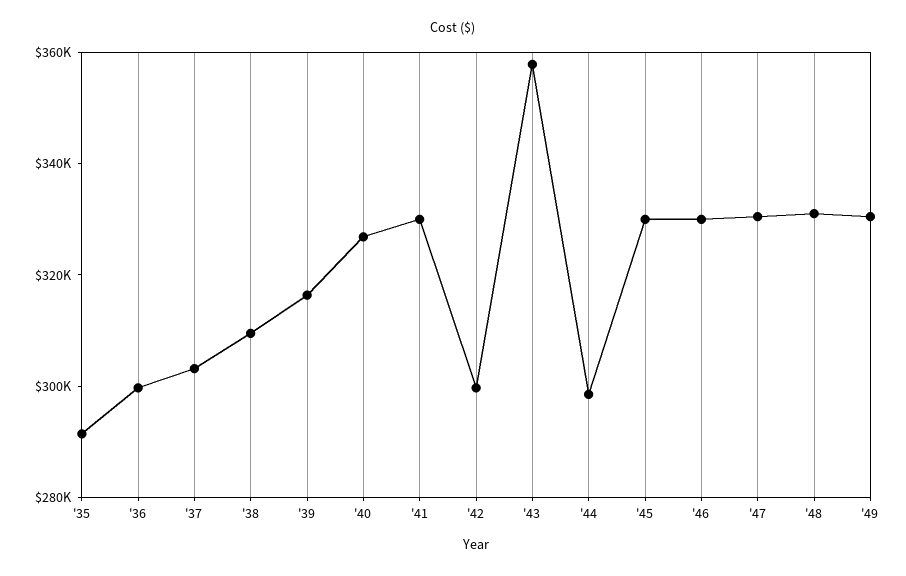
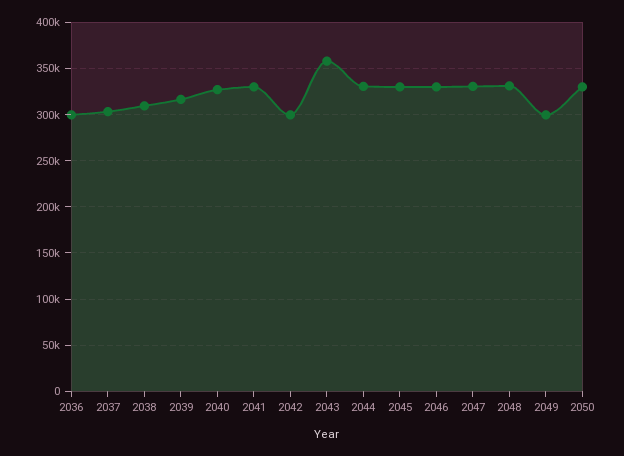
'35: 290000 -> none
'44: 300000 -> 330000
'49: 330000 -> 300000
2050: none -> 330000

